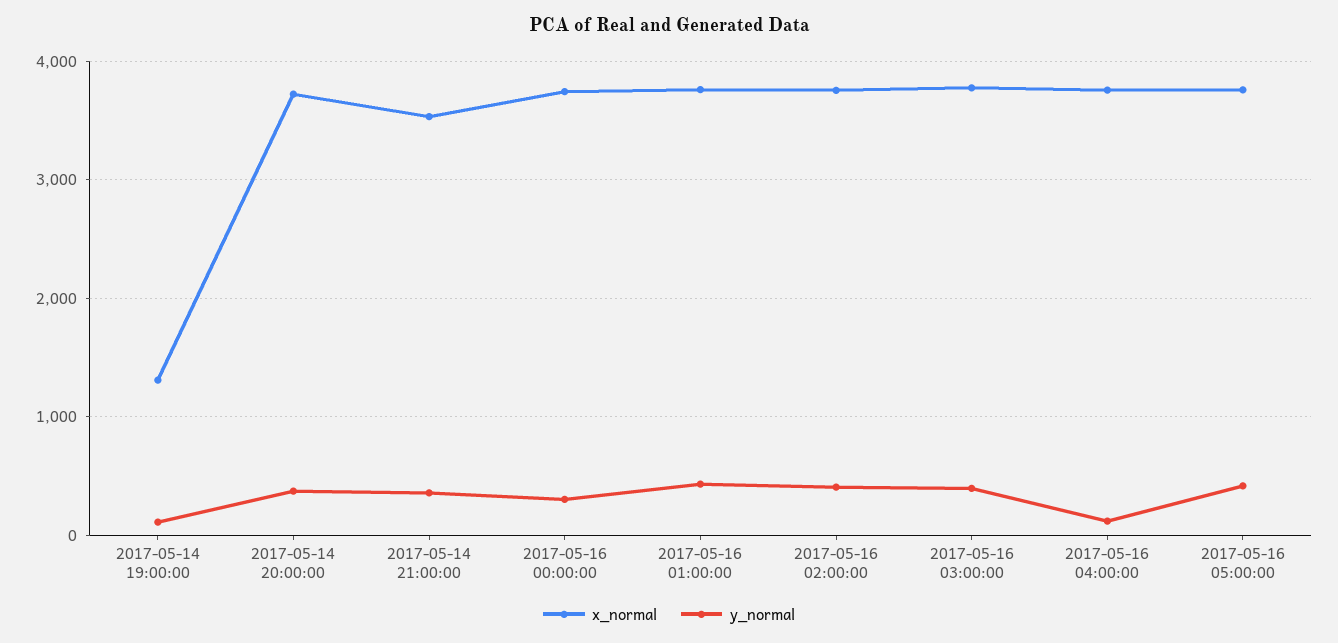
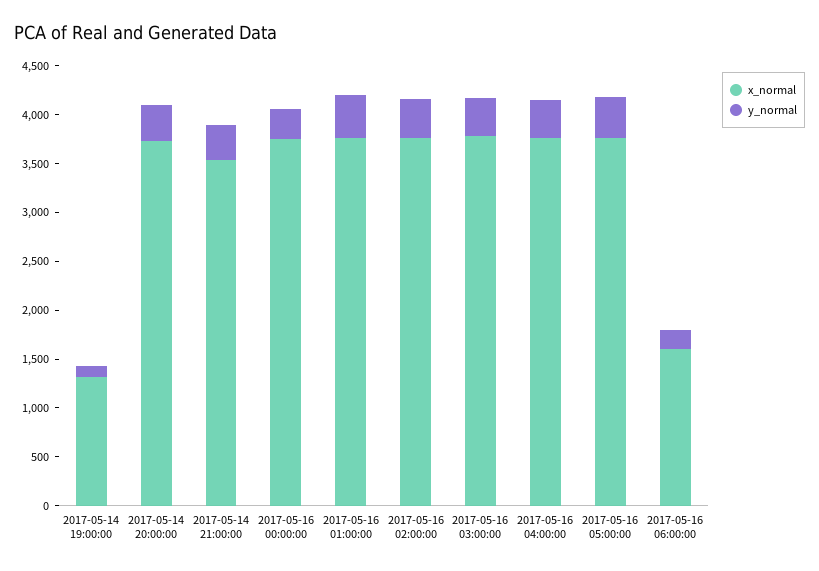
y_normal, 2017-05-16 04:00:00: 100 -> 400
x_normal, 2017-05-16 06:00:00: none -> 1600
y_normal, 2017-05-16 06:00:00: none -> 200

